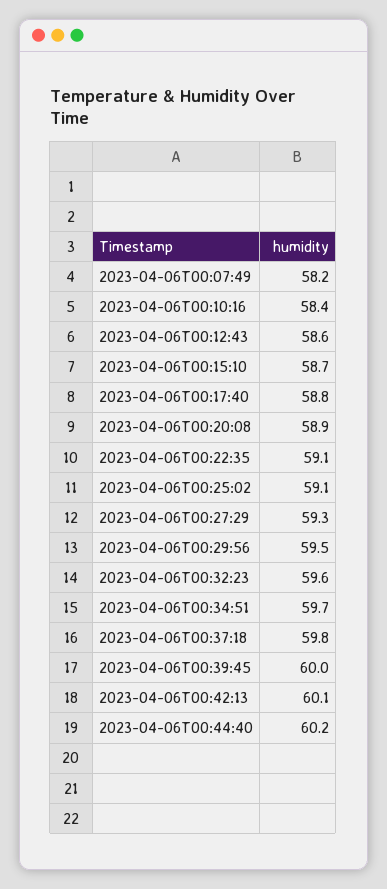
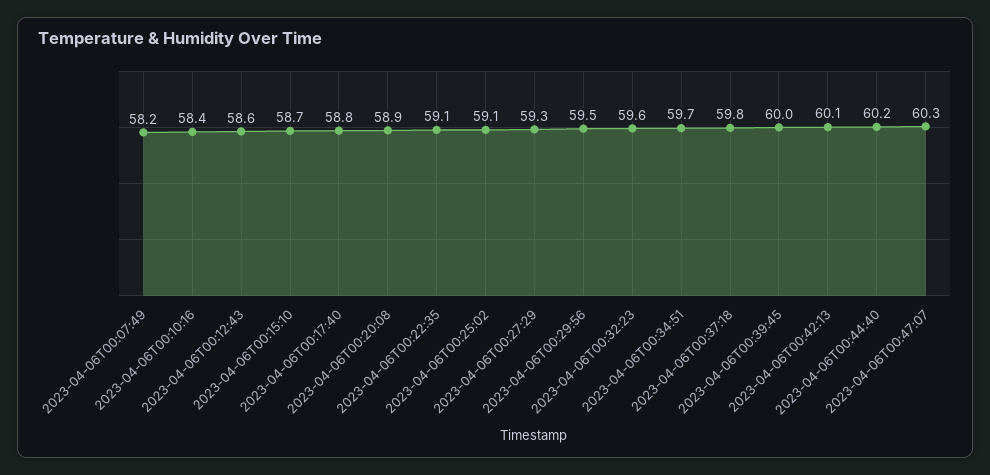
2023-04-06T00:47:07: none -> 60.3

